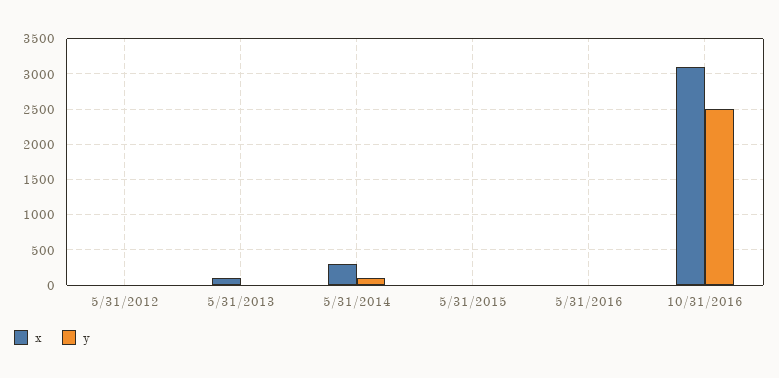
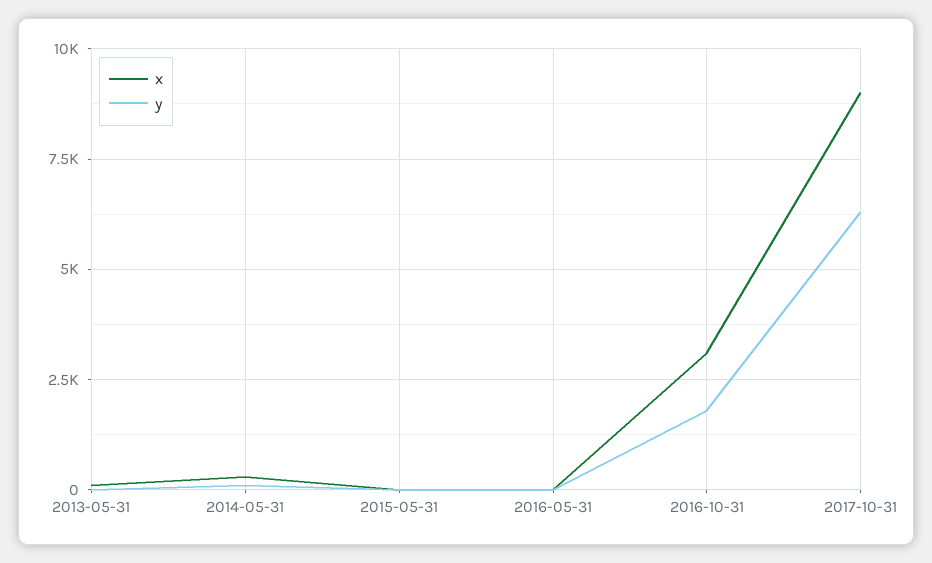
x, 5/31/2012: 0 -> none
y, 5/31/2012: 0 -> none
y, 10/31/2016: 2500 -> 1750
x, 2017-10-31: none -> 9000
y, 2017-10-31: none -> 6250

